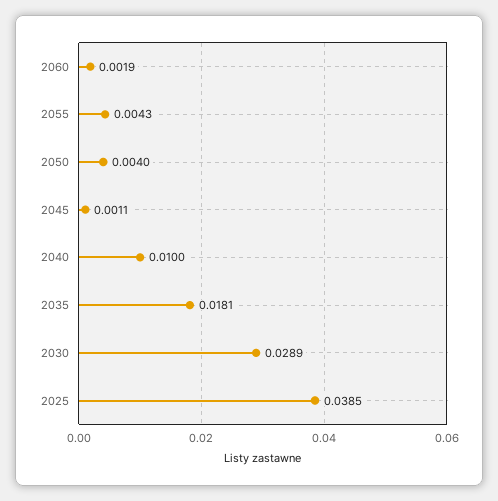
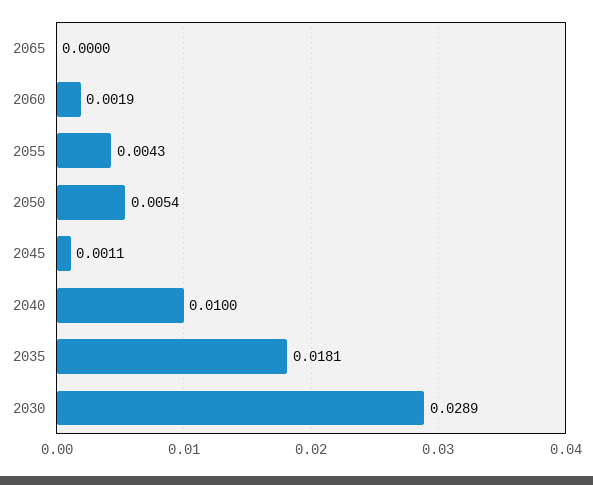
2050: 0.004 -> 0.0054
2025: 0.0385 -> none
2065: none -> 0

